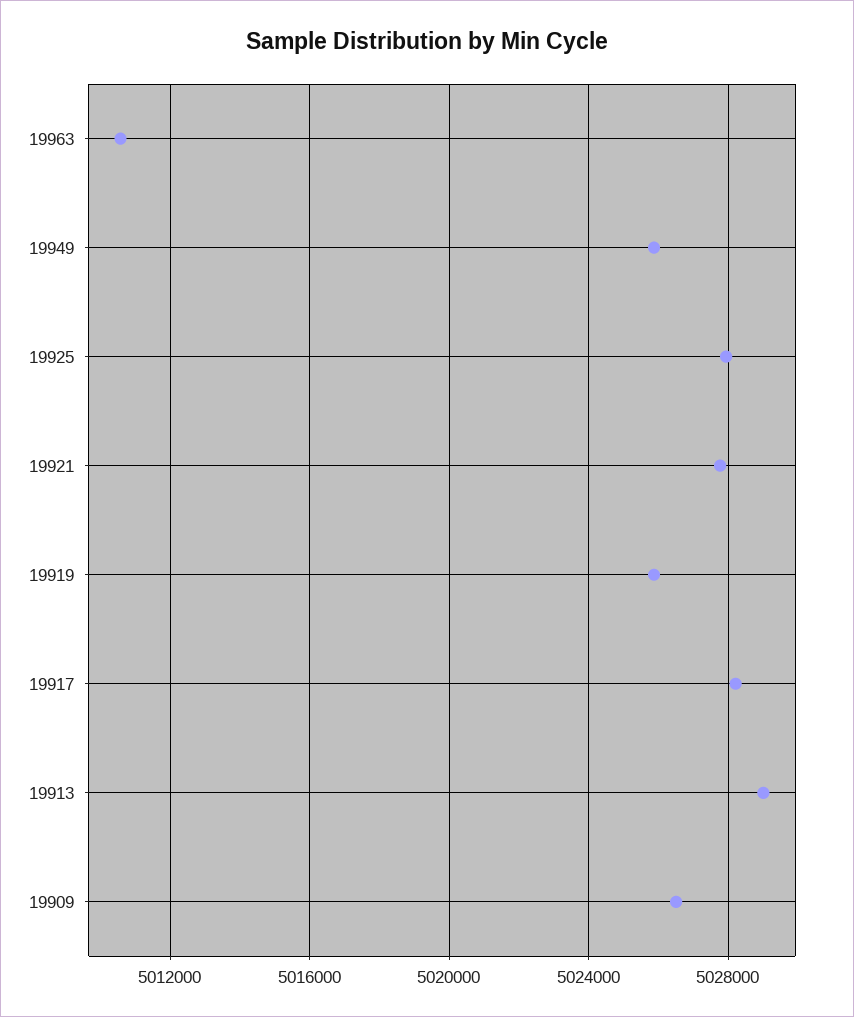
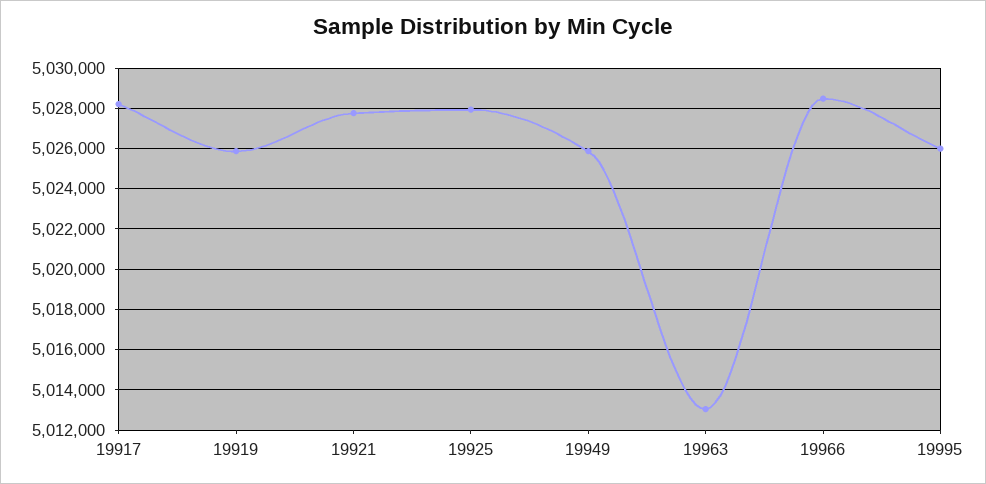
19963: 5010500 -> 5013000
19913: 5029000 -> none
19909: 5026500 -> none
19966: none -> 5028500
19995: none -> 5026000

